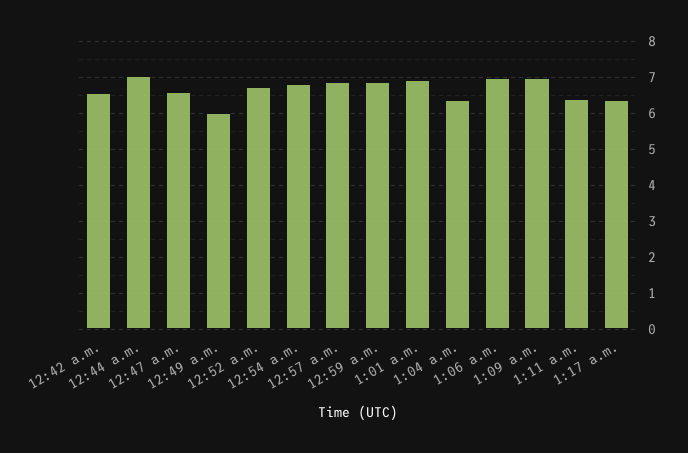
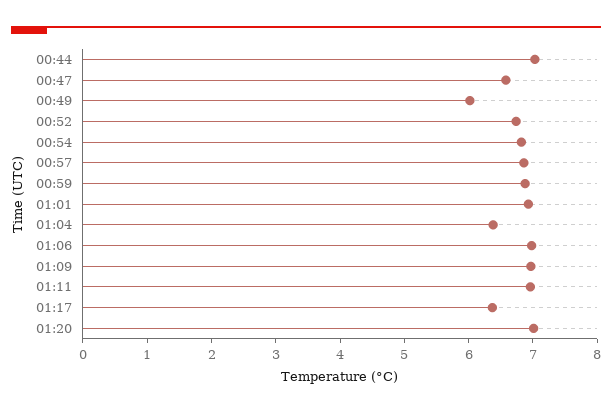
12:42 a.m.: 6.6 -> none
1:11 a.m.: 6.4 -> 7
01:20: none -> 7

